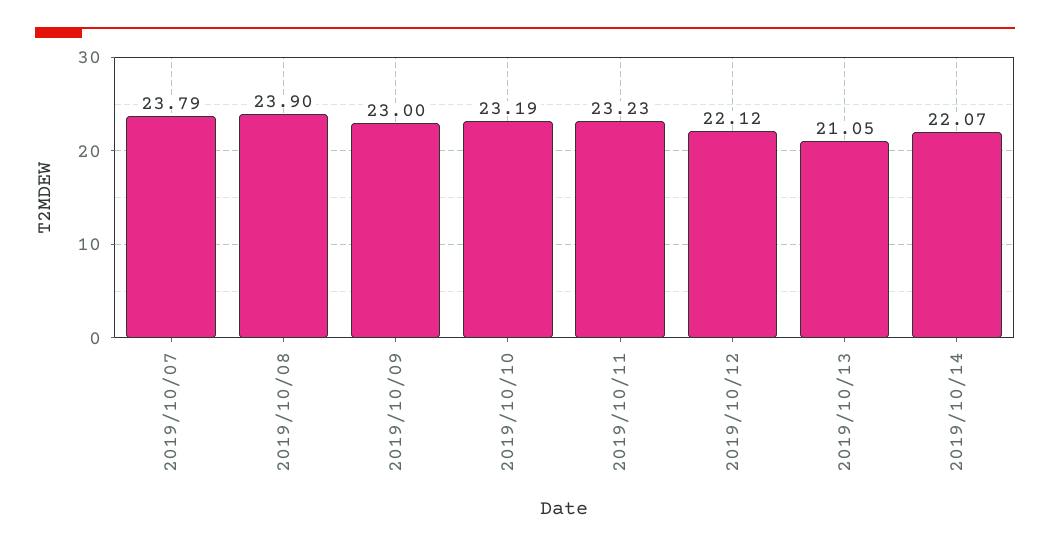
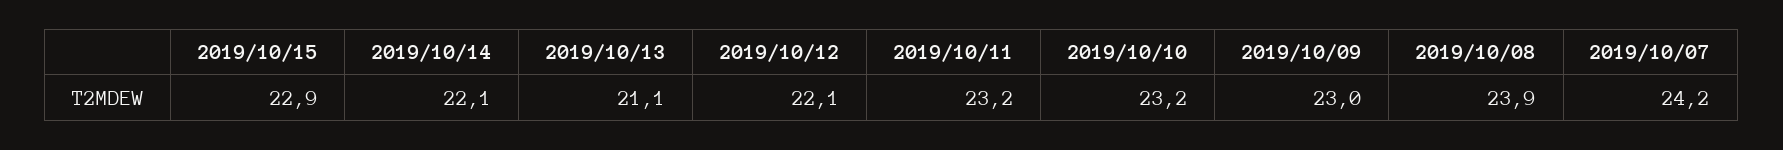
2019/10/07: 23.79 -> 24.2
2019/10/15: none -> 22.9

